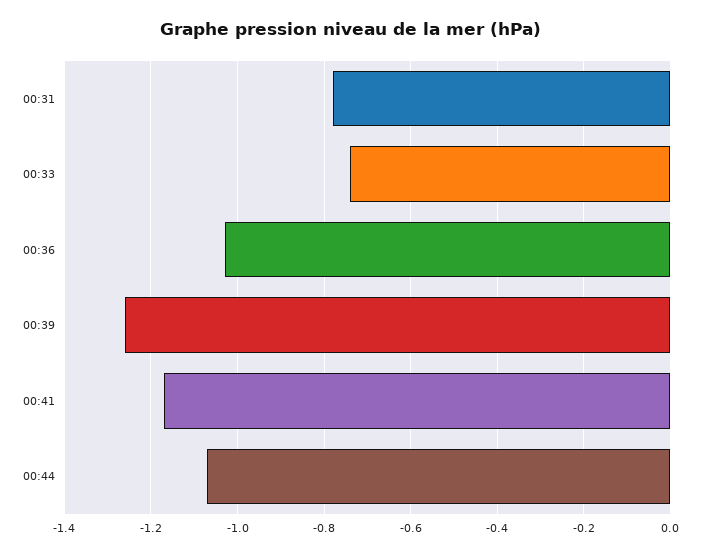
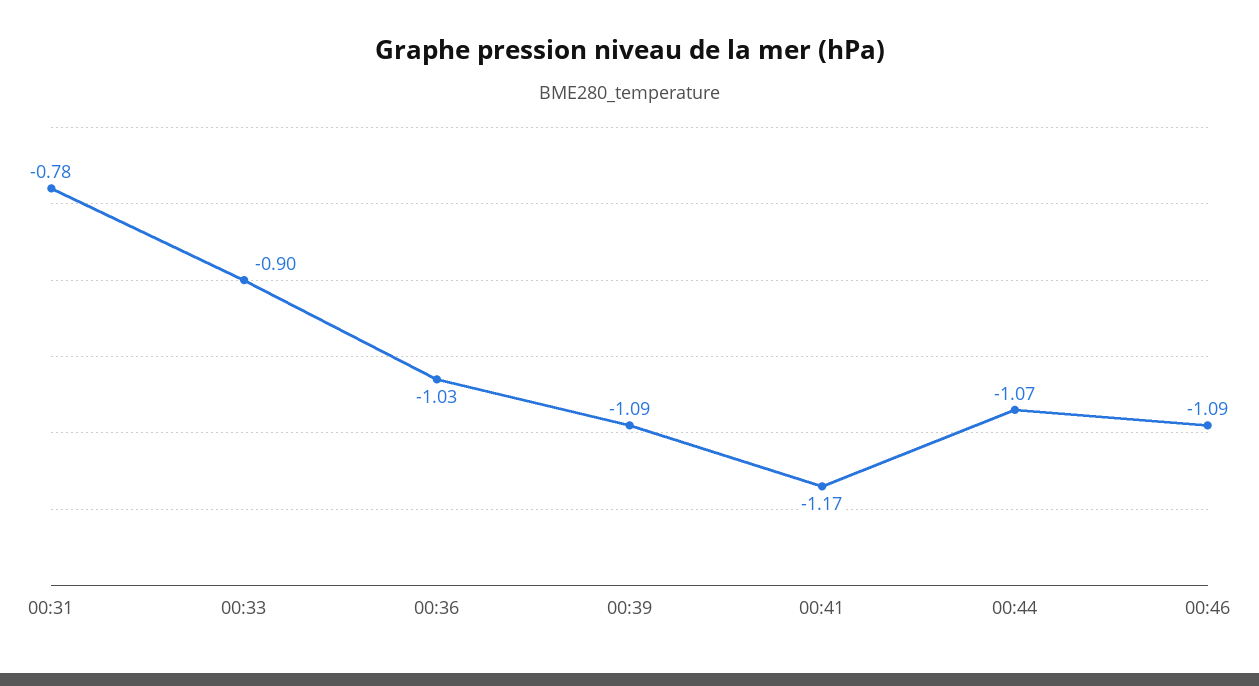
00:33: -0.75 -> -0.9
00:39: -1.25 -> -1.09
00:46: none -> -1.09

